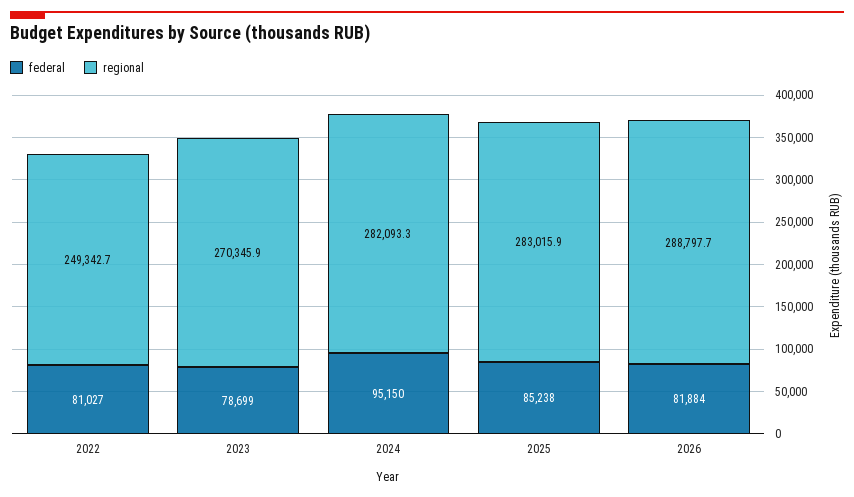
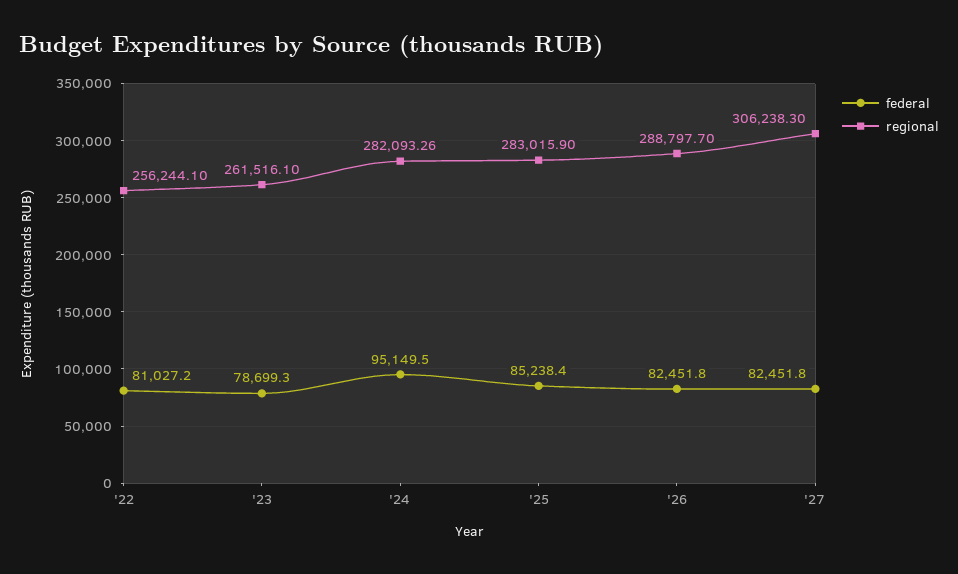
regional, 2022: 249342.7 -> 256244.1
regional, 2023: 270345.9 -> 261516.1
federal, 2026: 81884 -> 82451.8
federal, '27: none -> 82451.8
regional, '27: none -> 306238.3

